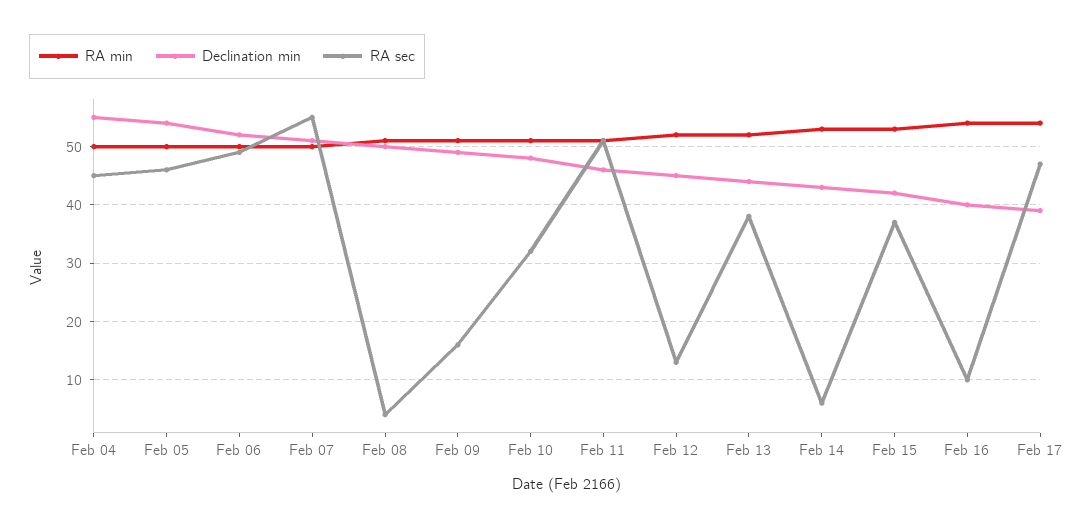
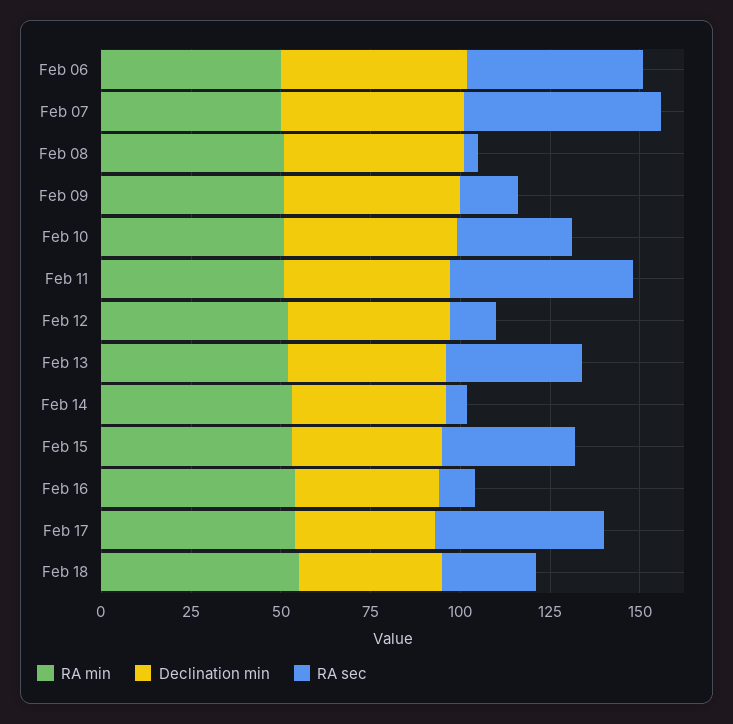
RA min, Feb 04: 50 -> none
Declination min, Feb 04: 55 -> none
RA sec, Feb 04: 45 -> none
RA min, Feb 05: 50 -> none
Declination min, Feb 05: 55 -> none
RA sec, Feb 05: 45 -> none
RA min, Feb 18: none -> 55
Declination min, Feb 18: none -> 40
RA sec, Feb 18: none -> 25

